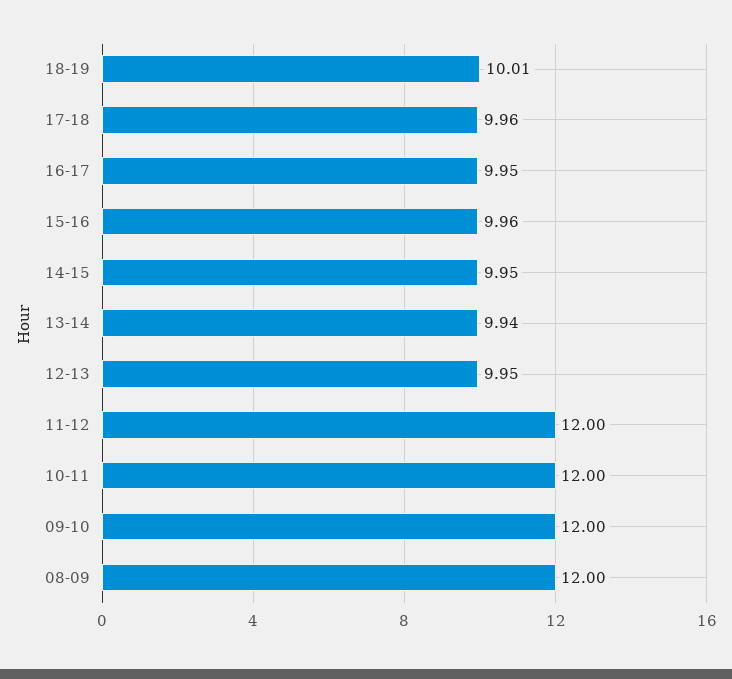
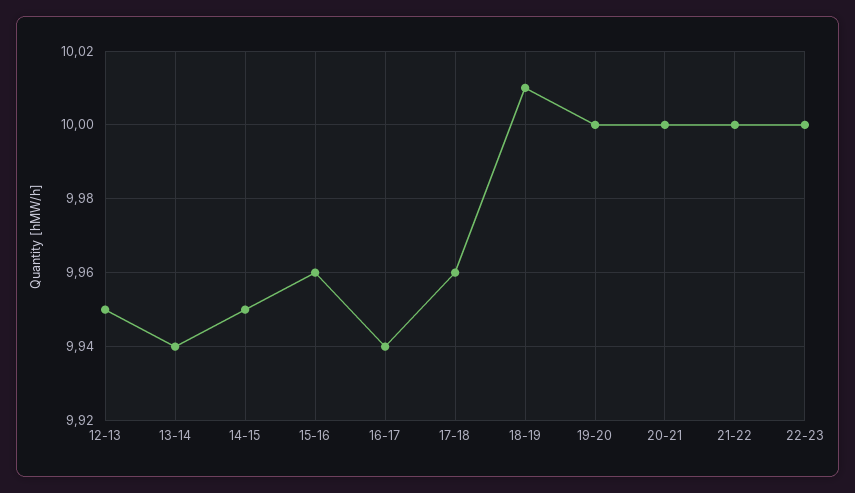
16-17: 9.95 -> 9.94
11-12: 12 -> none
10-11: 12 -> none
09-10: 12 -> none
08-09: 12 -> none
19-20: none -> 10
20-21: none -> 10
21-22: none -> 10
22-23: none -> 10

